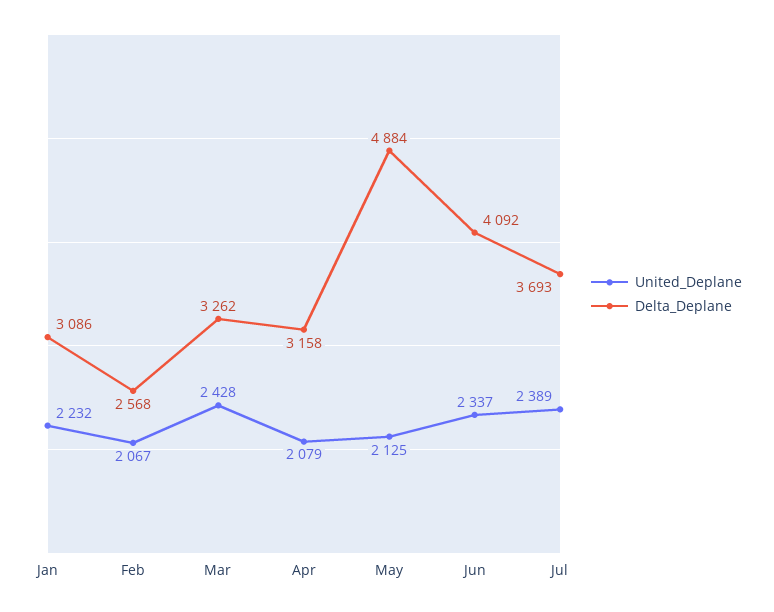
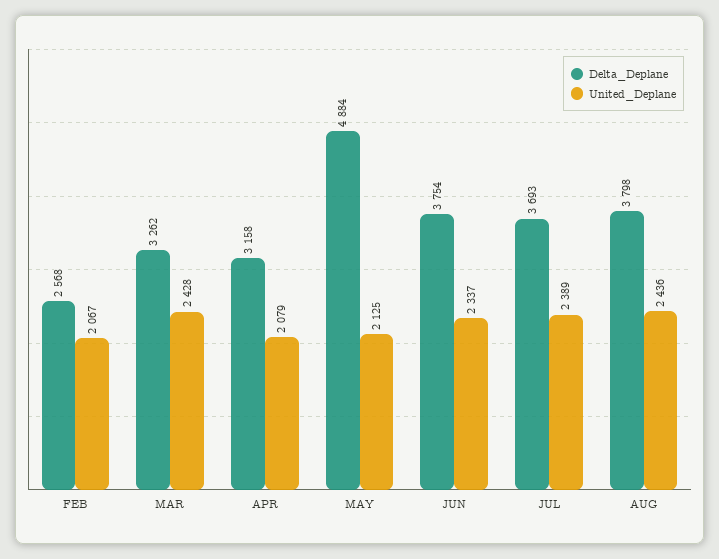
United_Deplane, Jan: 2232 -> none
Delta_Deplane, Jan: 3086 -> none
Delta_Deplane, Jun: 4092 -> 3754
Delta_Deplane, AUG: none -> 3798
United_Deplane, AUG: none -> 2436

